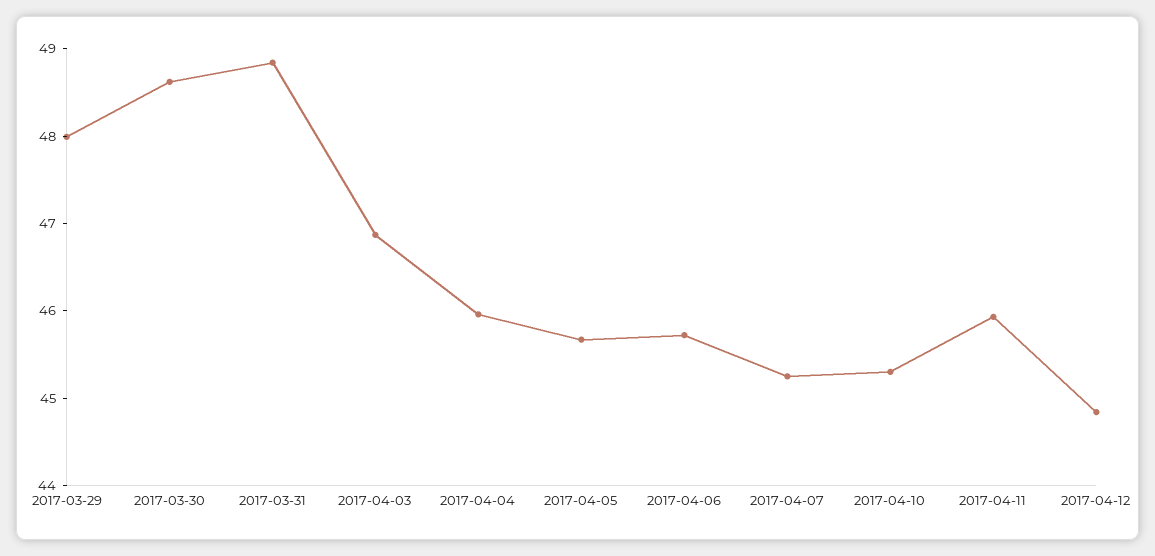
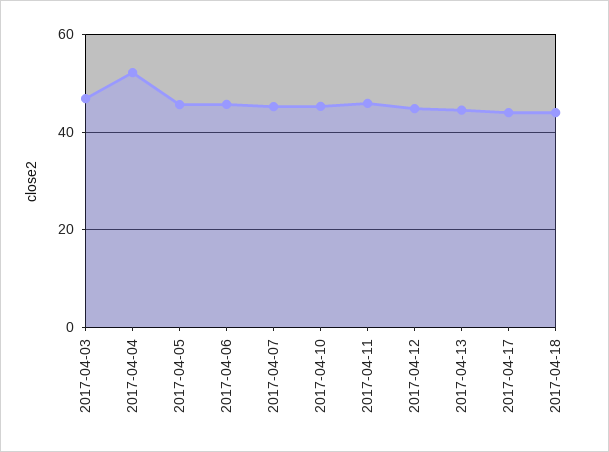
2017-03-29: 48 -> none
2017-03-30: 48.6 -> none
2017-03-31: 48.8 -> none
2017-04-04: 46 -> 52
2017-04-13: none -> 44
2017-04-17: none -> 44
2017-04-18: none -> 44

